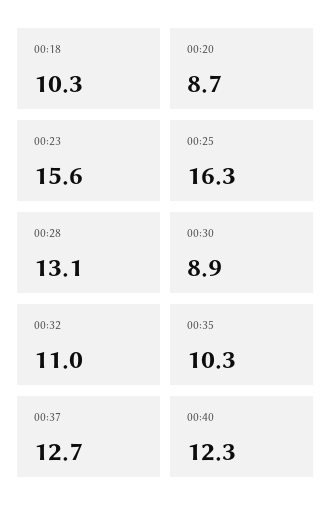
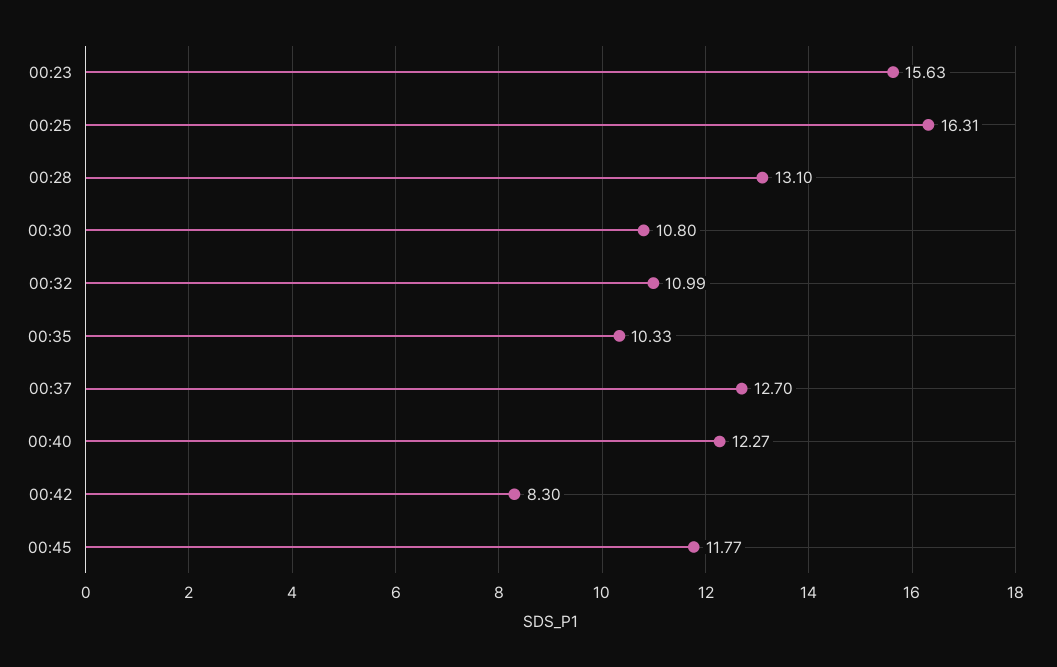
00:18: 10.3 -> none
00:20: 8.7 -> none
00:30: 8.9 -> 10.8
00:42: none -> 8.3
00:45: none -> 11.77

